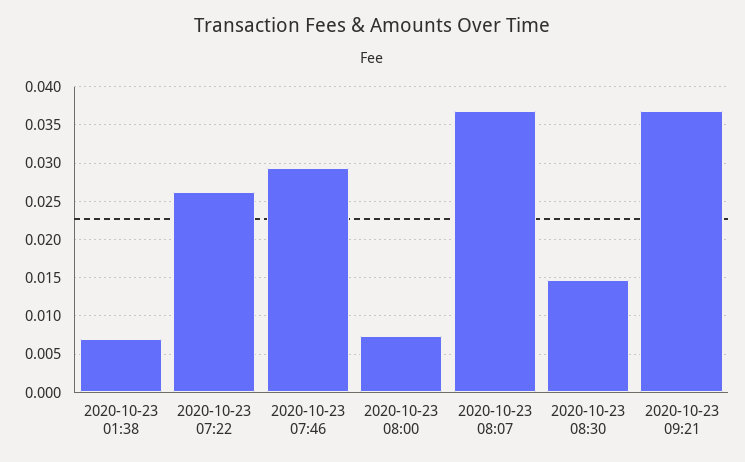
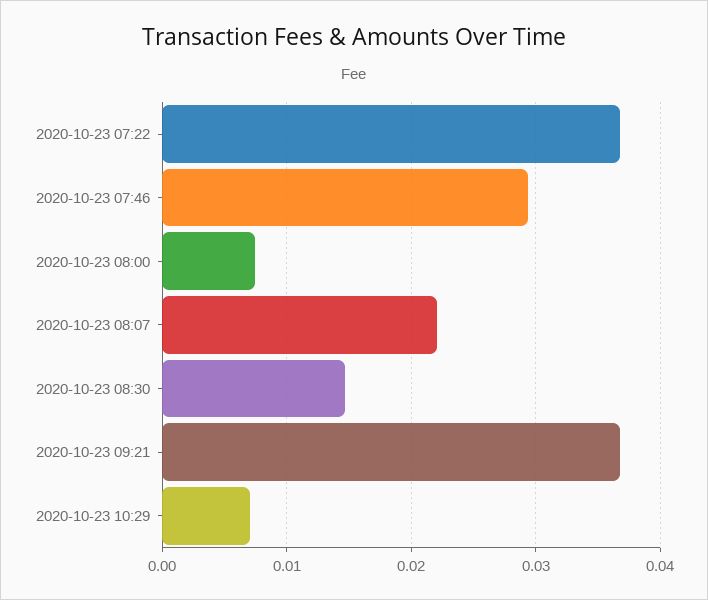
2020-10-23 01:38: 0.007 -> none
2020-10-23 07:22: 0.026 -> 0.037
2020-10-23 08:07: 0.037 -> 0.022
2020-10-23 10:29: none -> 0.007

